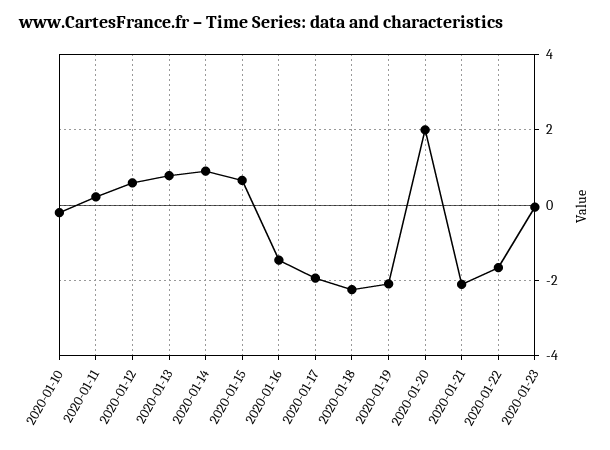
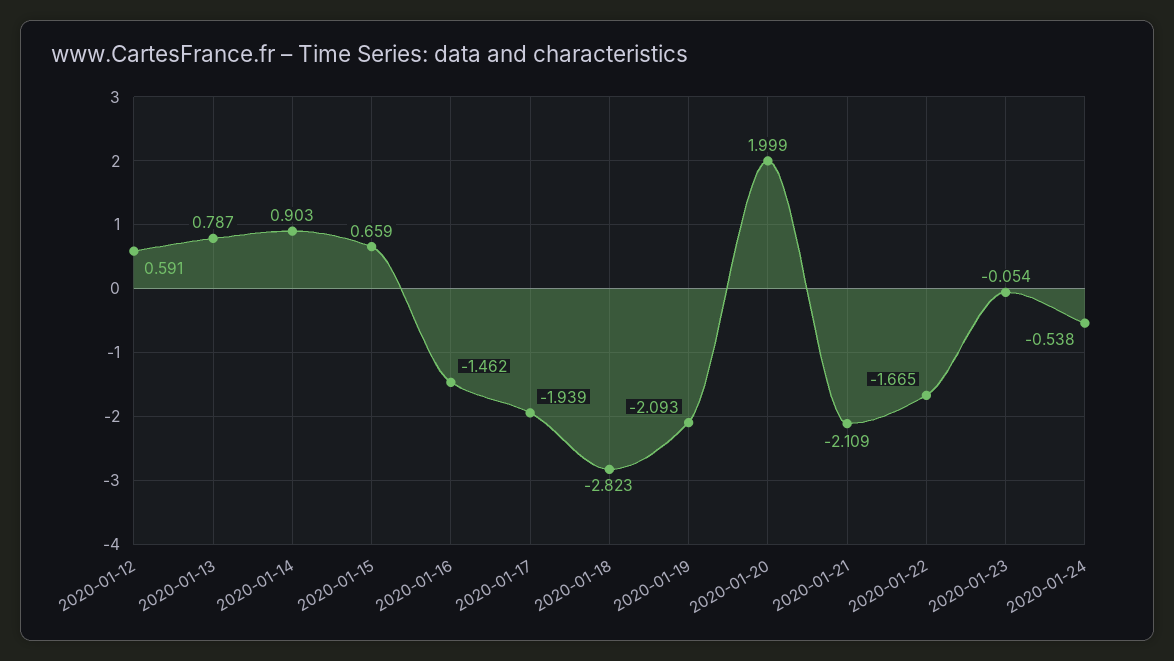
2020-01-10: -0.2 -> none
2020-01-11: 0.2 -> none
2020-01-18: -2.2 -> -2.823
2020-01-24: none -> -0.538

